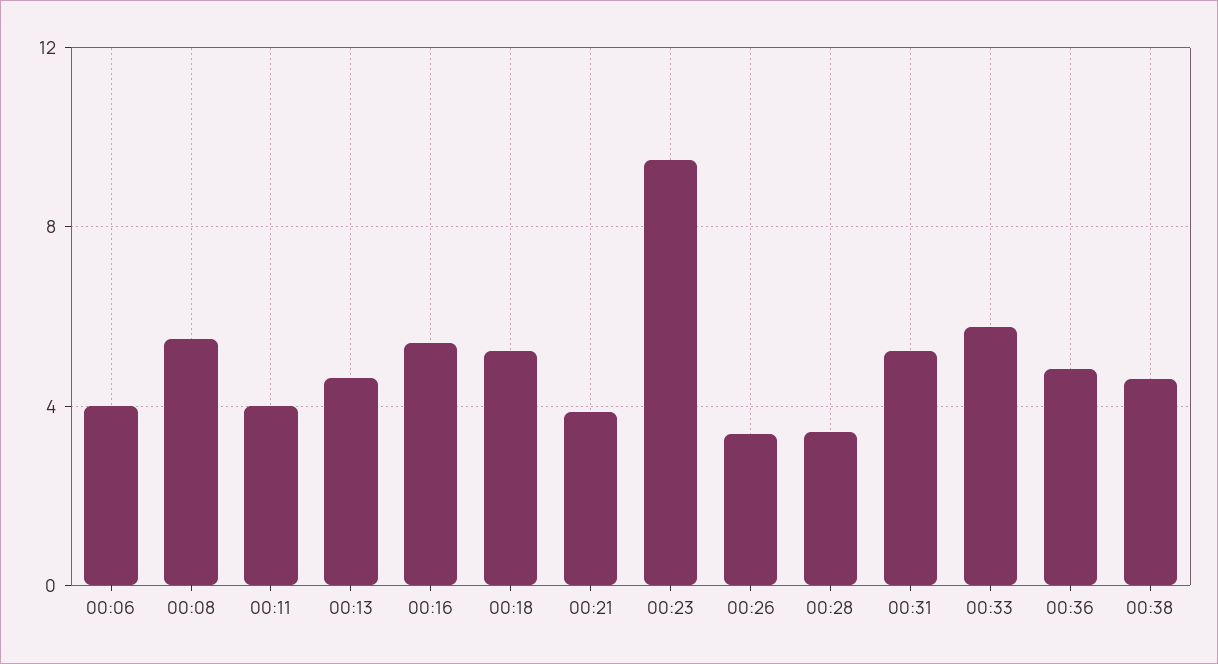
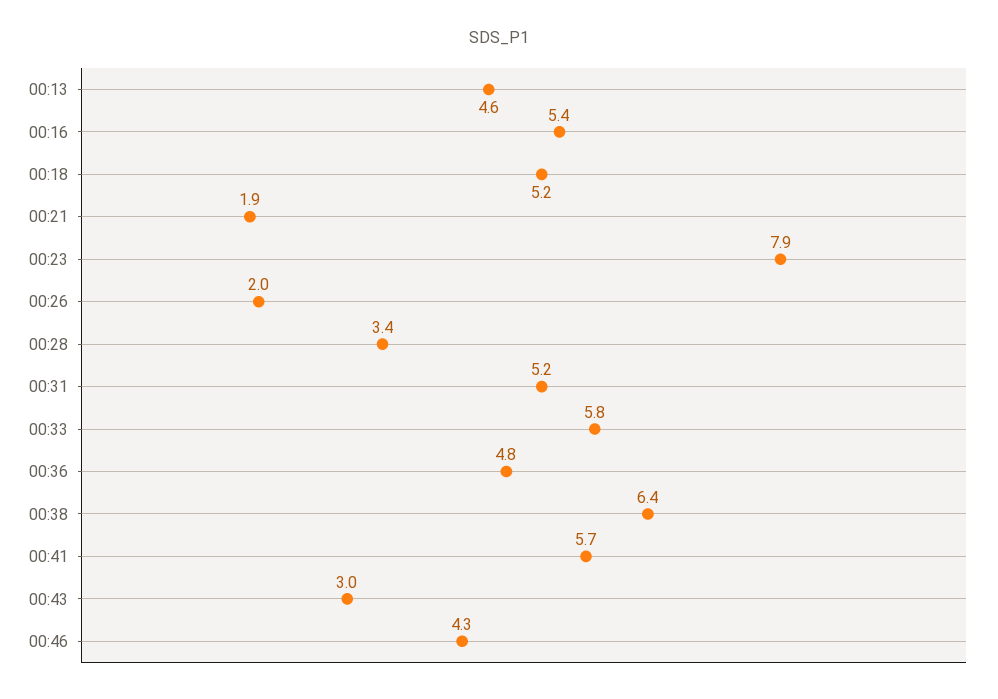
00:06: 4 -> none
00:08: 5.5 -> none
00:11: 4 -> none
00:21: 4 -> 1.9
00:23: 9.5 -> 7.9
00:26: 3.5 -> 2
00:38: 4.5 -> 6.4
00:41: none -> 5.7
00:43: none -> 3
00:46: none -> 4.3

